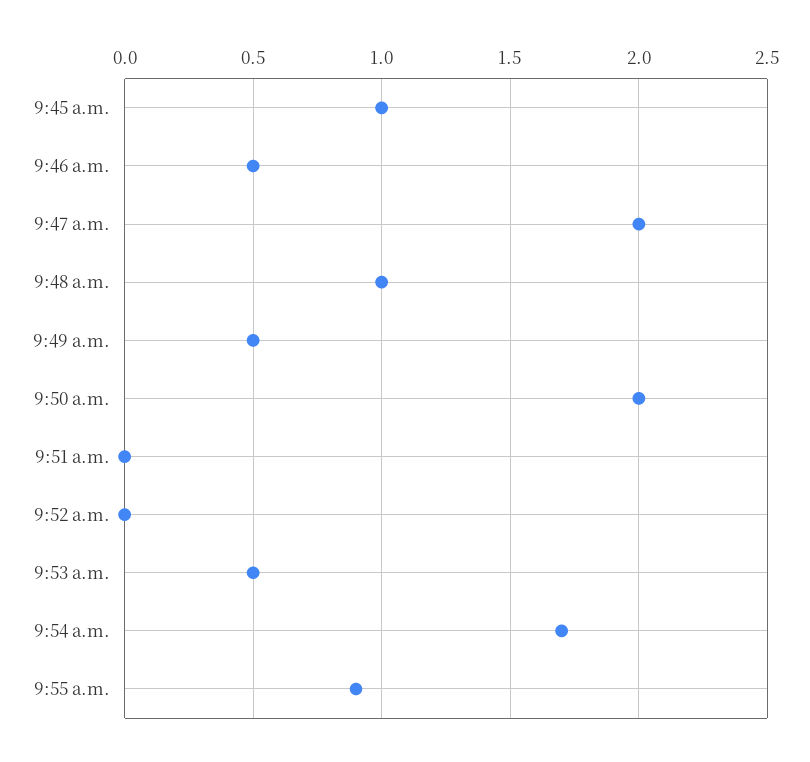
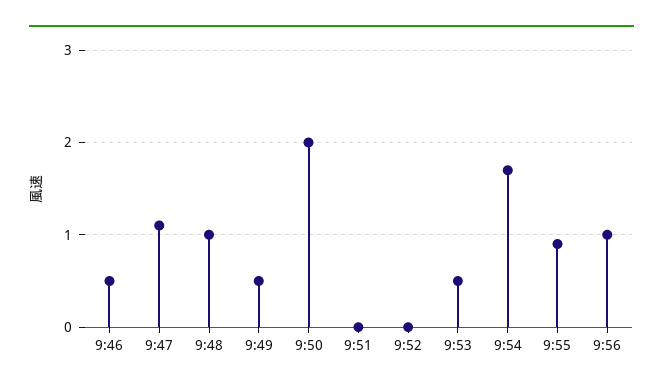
9:45 a.m.: 1 -> none
9:47 a.m.: 2 -> 1.1
9:56: none -> 1

